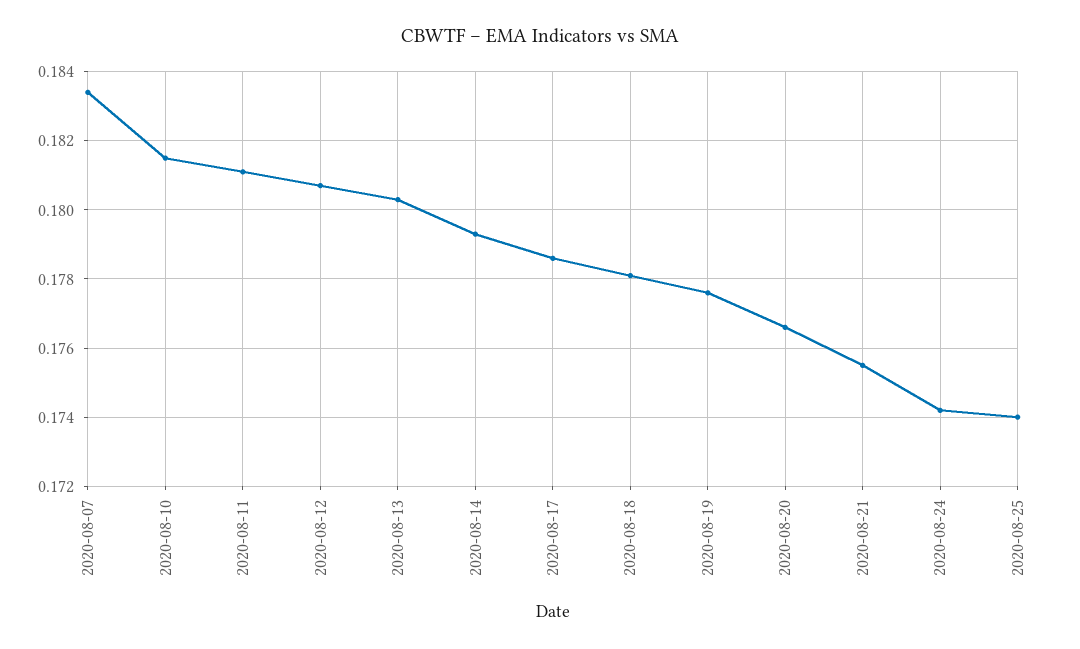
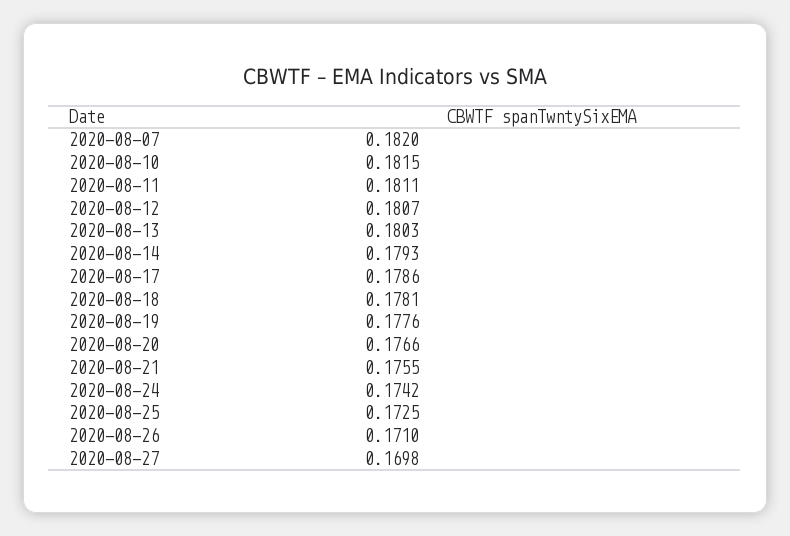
2020-08-07: 0.1835 -> 0.182
2020-08-25: 0.174 -> 0.1725
2020-08-26: none -> 0.171
2020-08-27: none -> 0.1698

